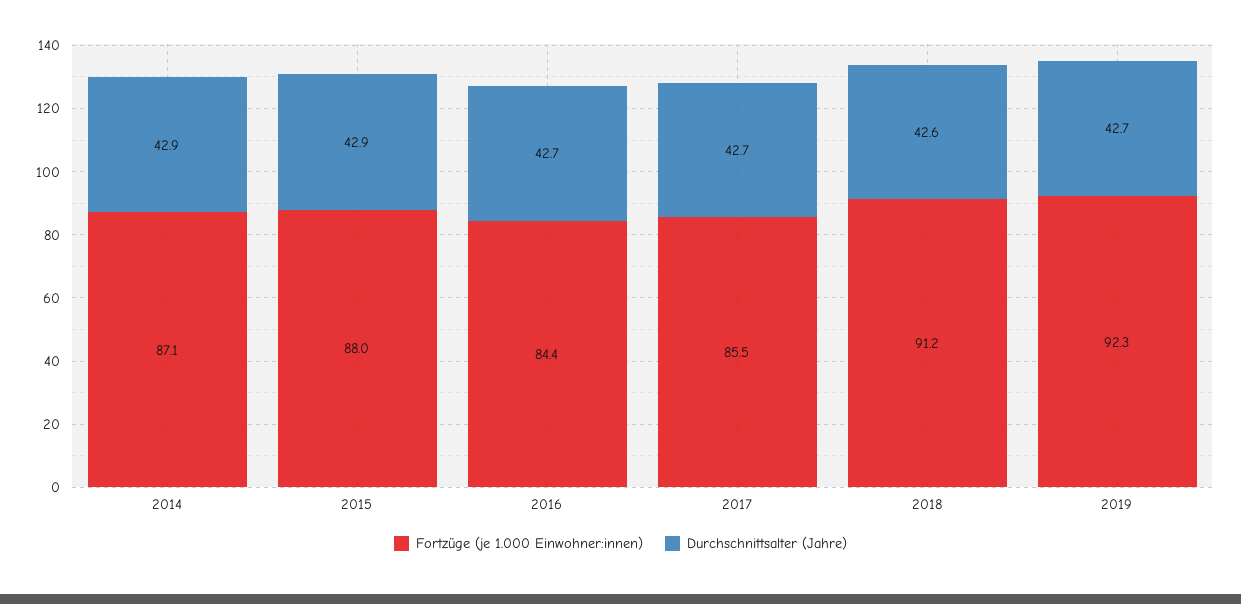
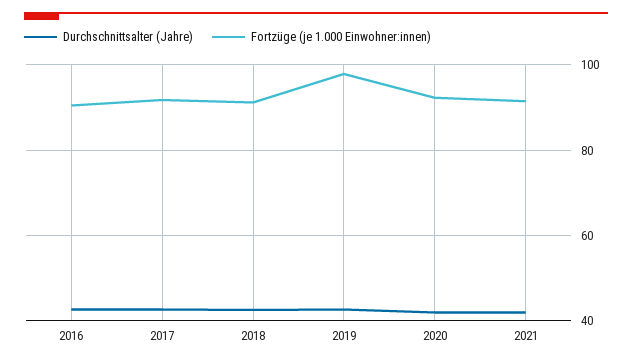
Fortzüge (je 1.000 Einwohner:innen), 2014: 87.1 -> none
Durchschnittsalter (Jahre), 2014: 42.9 -> none
Fortzüge (je 1.000 Einwohner:innen), 2015: 88 -> none
Durchschnittsalter (Jahre), 2015: 42.9 -> none
Fortzüge (je 1.000 Einwohner:innen), 2016: 84.4 -> 90
Fortzüge (je 1.000 Einwohner:innen), 2017: 85.5 -> 92
Fortzüge (je 1.000 Einwohner:innen), 2019: 92.3 -> 98
Durchschnittsalter (Jahre), 2020: none -> 42
Fortzüge (je 1.000 Einwohner:innen), 2020: none -> 92
Durchschnittsalter (Jahre), 2021: none -> 42
Fortzüge (je 1.000 Einwohner:innen), 2021: none -> 92

